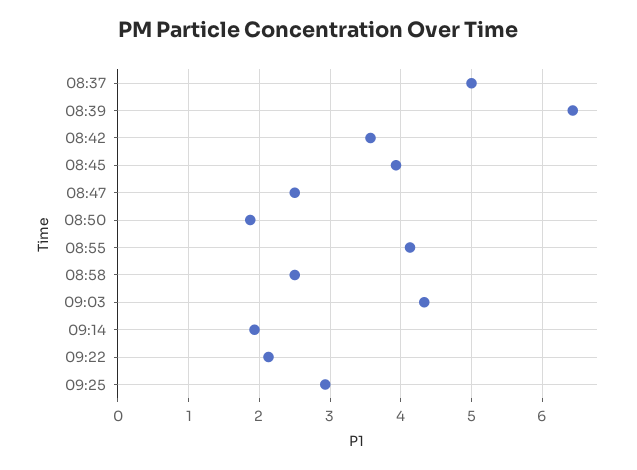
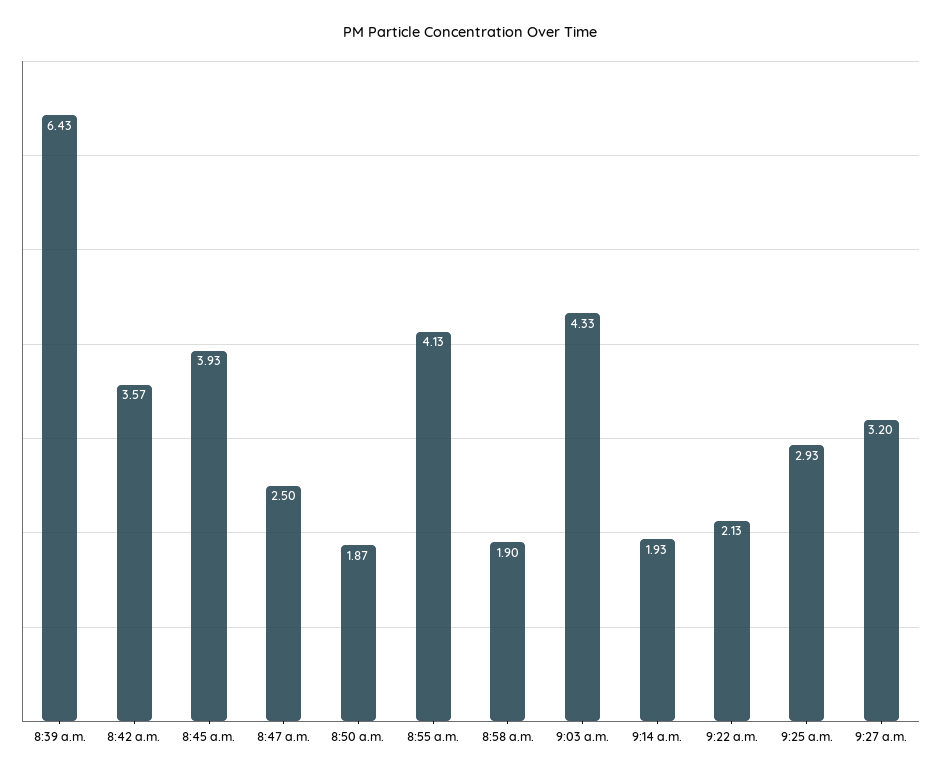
08:37: 5 -> none
08:58: 2.5 -> 1.9
9:27 a.m.: none -> 3.2

